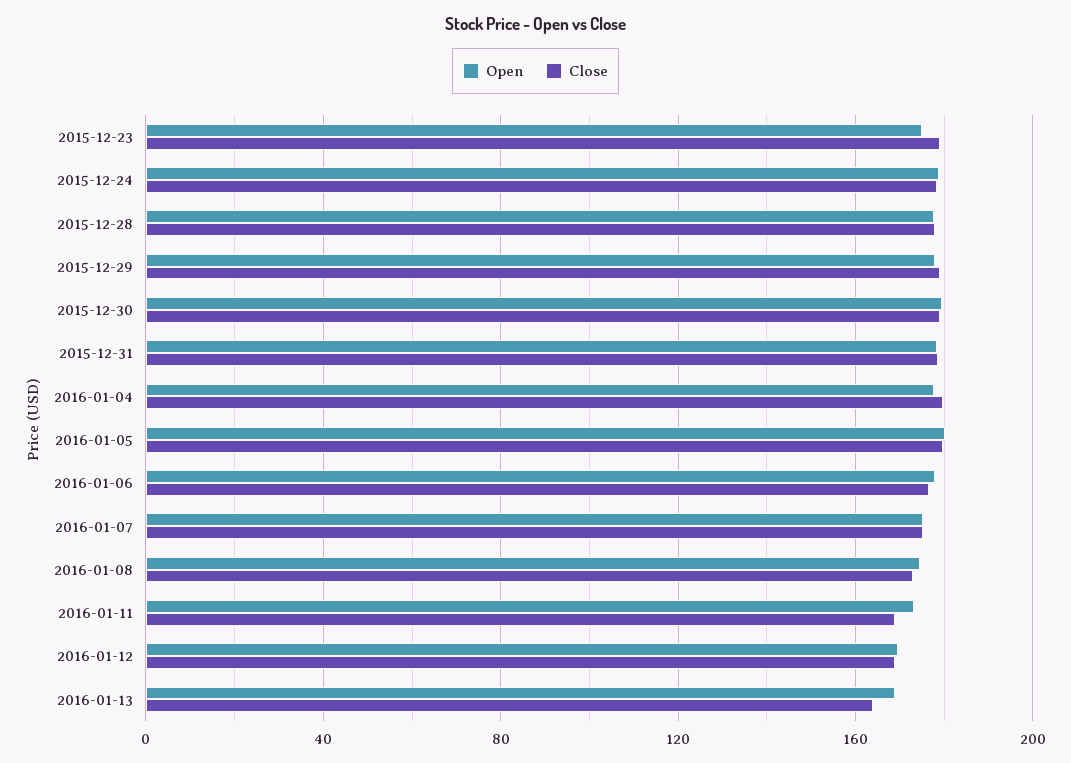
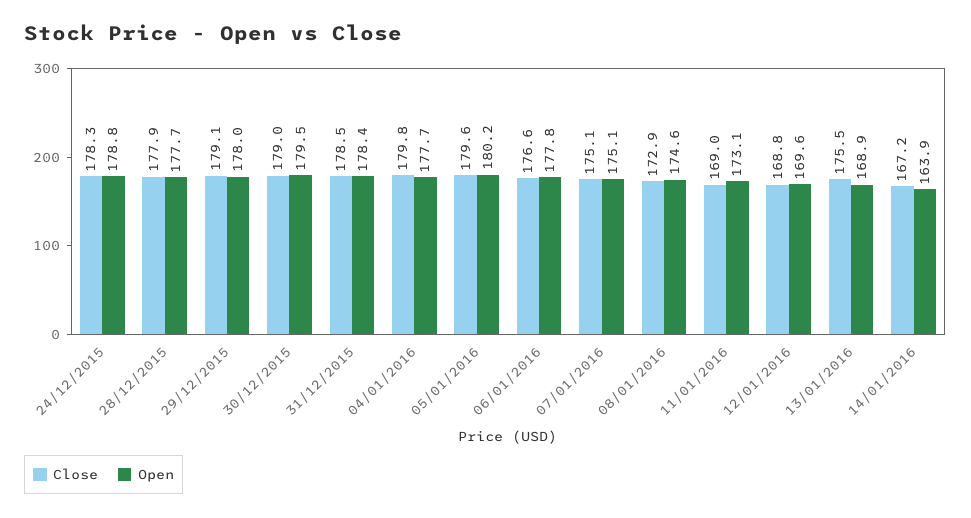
Open, 2015-12-23: 175 -> none
Close, 2015-12-23: 180 -> none
Close, 2016-01-13: 165 -> 175.5
Close, 14/01/2016: none -> 167.2
Open, 14/01/2016: none -> 163.9

